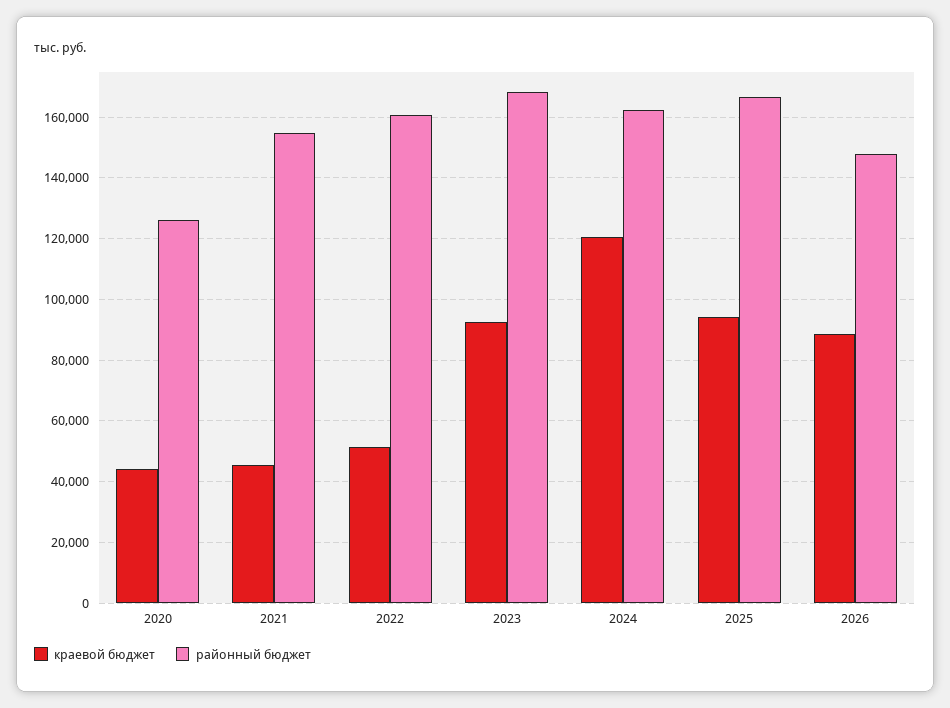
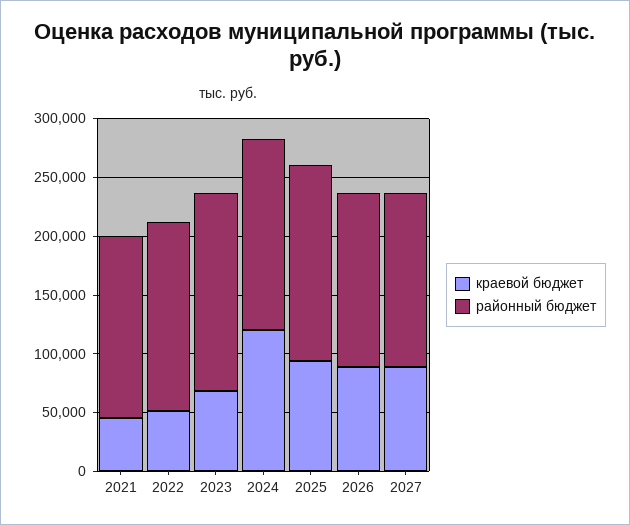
краевой бюджет, 2020: 44000 -> none
районный бюджет, 2020: 126000 -> none
краевой бюджет, 2023: 92000 -> 70000
краевой бюджет, 2027: none -> 90000
районный бюджет, 2027: none -> 150000

